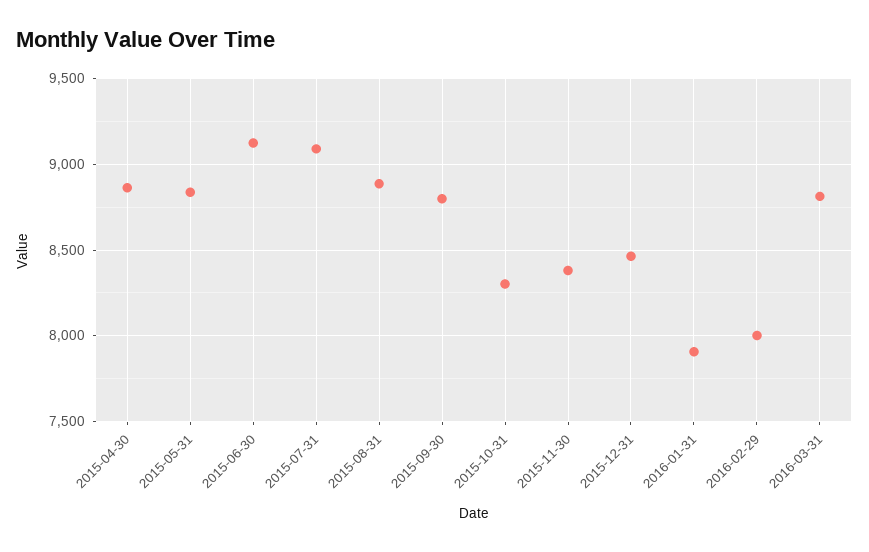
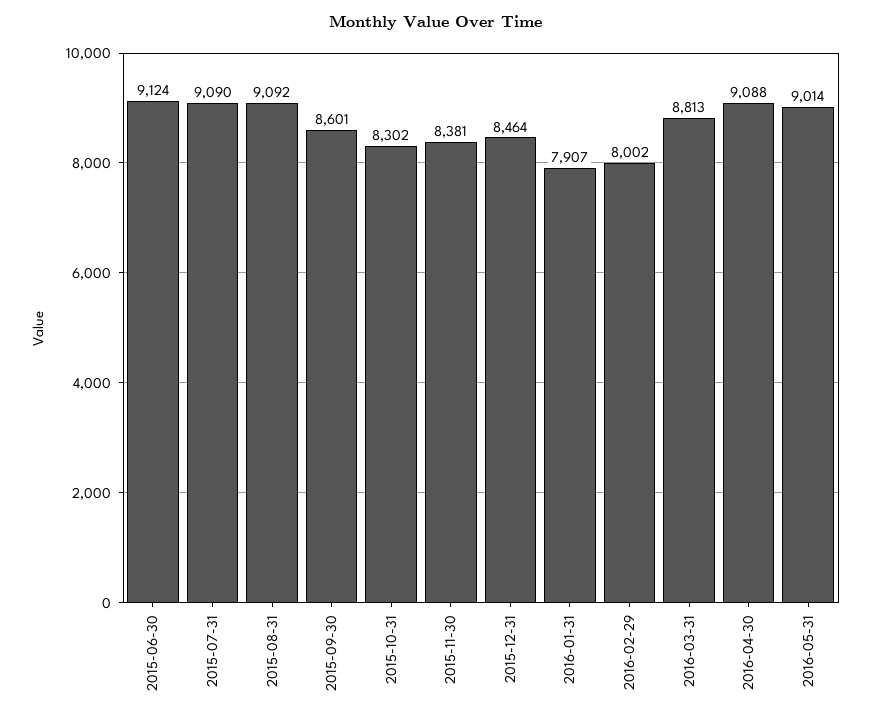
2015-04-30: 8850 -> none
2015-05-31: 8850 -> none
2015-08-31: 8900 -> 9092
2015-09-30: 8800 -> 8601
2016-04-30: none -> 9088
2016-05-31: none -> 9014

